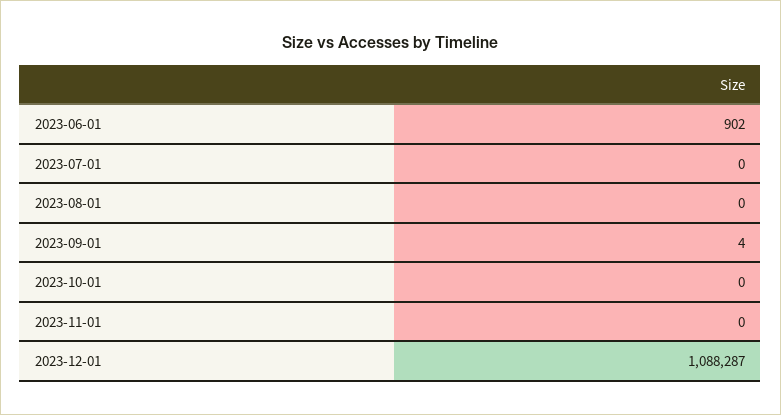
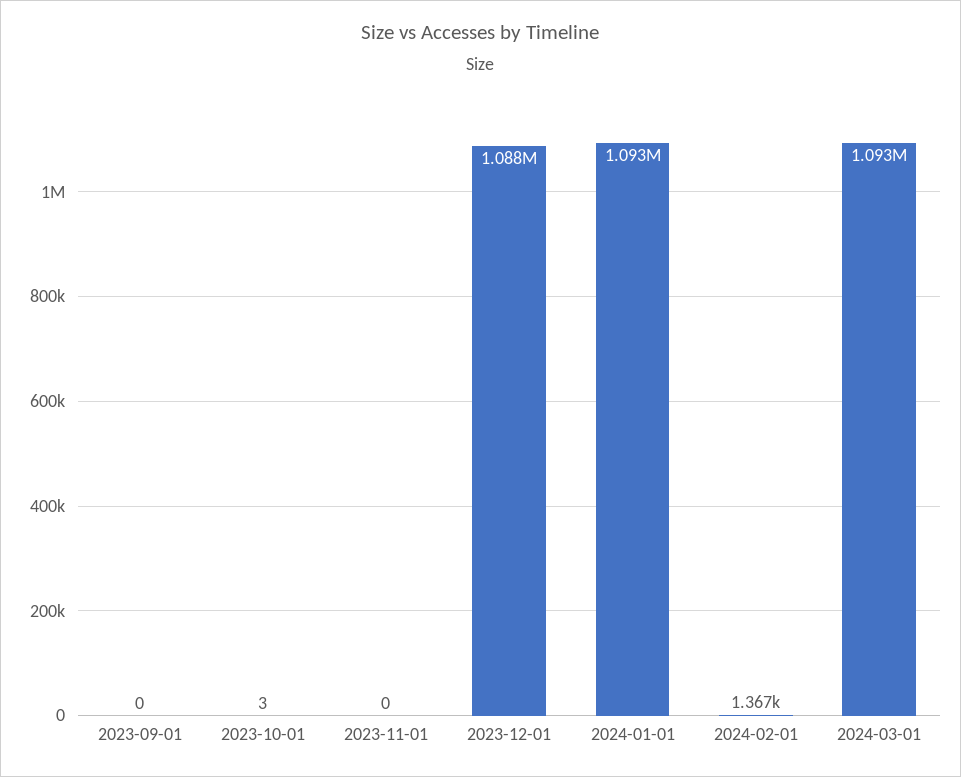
2023-06-01: 902 -> none
2023-07-01: 0 -> none
2023-08-01: 0 -> none
2023-09-01: 4 -> 0
2023-10-01: 0 -> 3
2024-01-01: none -> 1093000
2024-02-01: none -> 1367
2024-03-01: none -> 1093000

